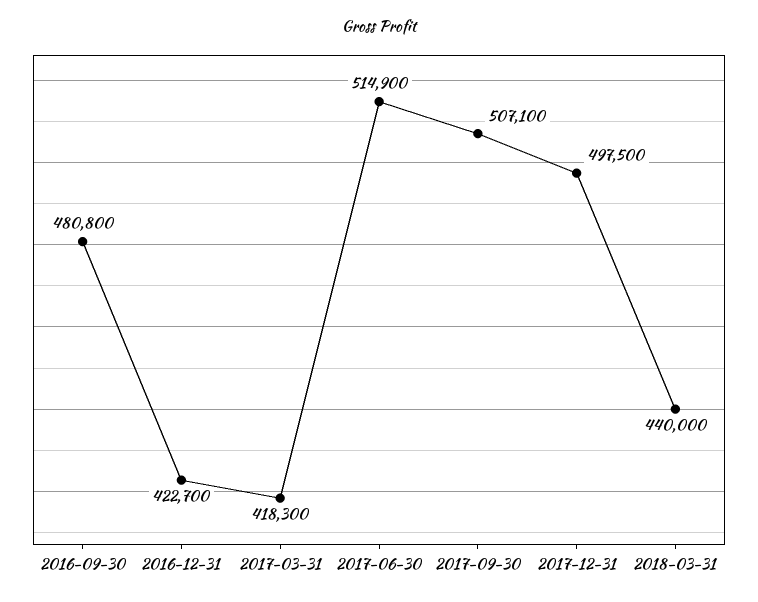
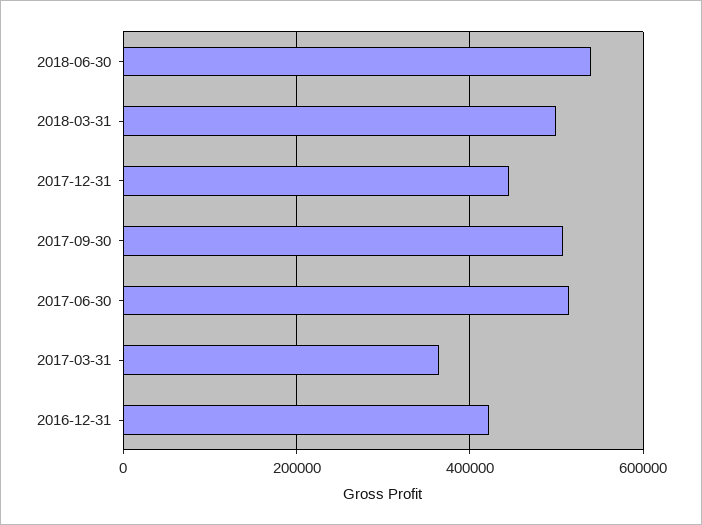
2016-09-30: 480800 -> none
2017-03-31: 418300 -> 360000
2017-12-31: 497500 -> 440000
2018-03-31: 440000 -> 500000
2018-06-30: none -> 540000

